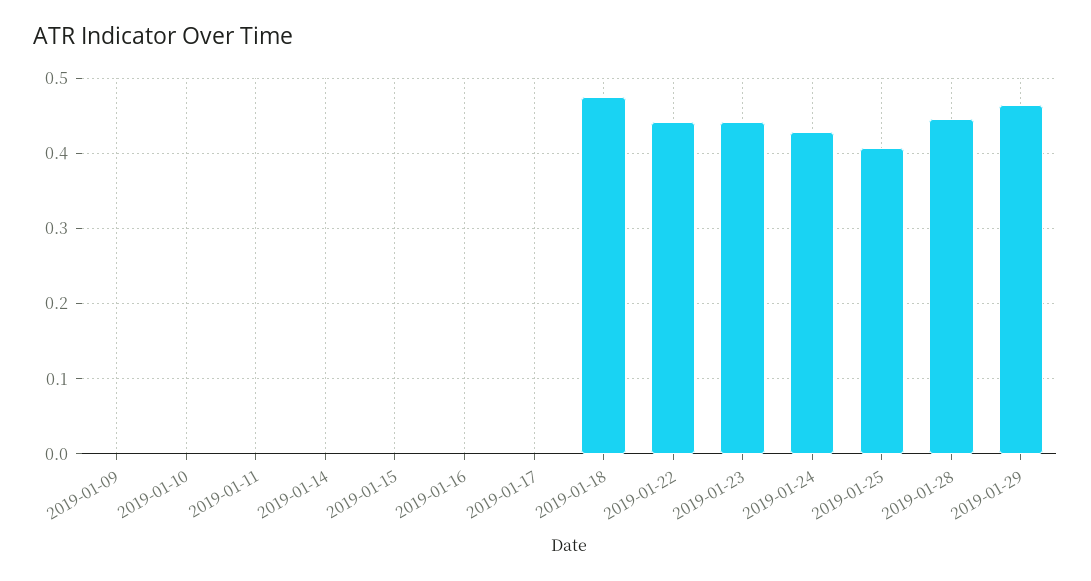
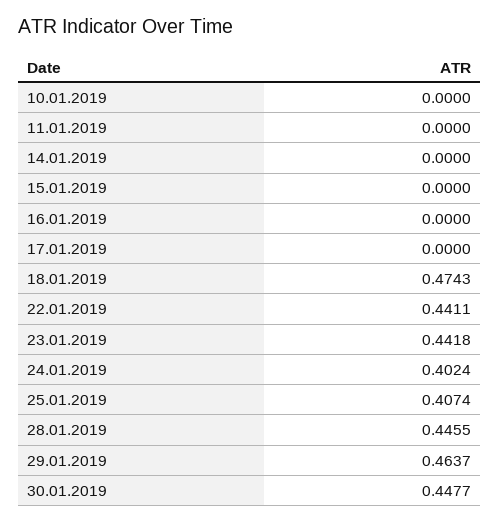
2019-01-09: 0 -> none
2019-01-24: 0.43 -> 0.4024
30.01.2019: none -> 0.4477

